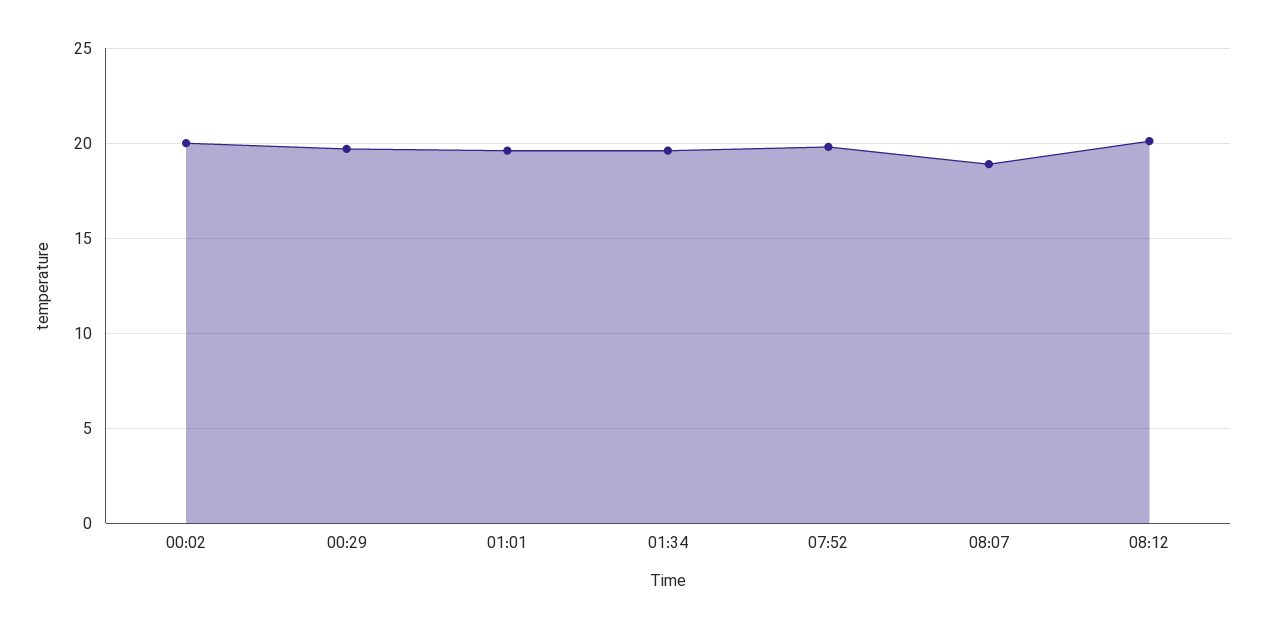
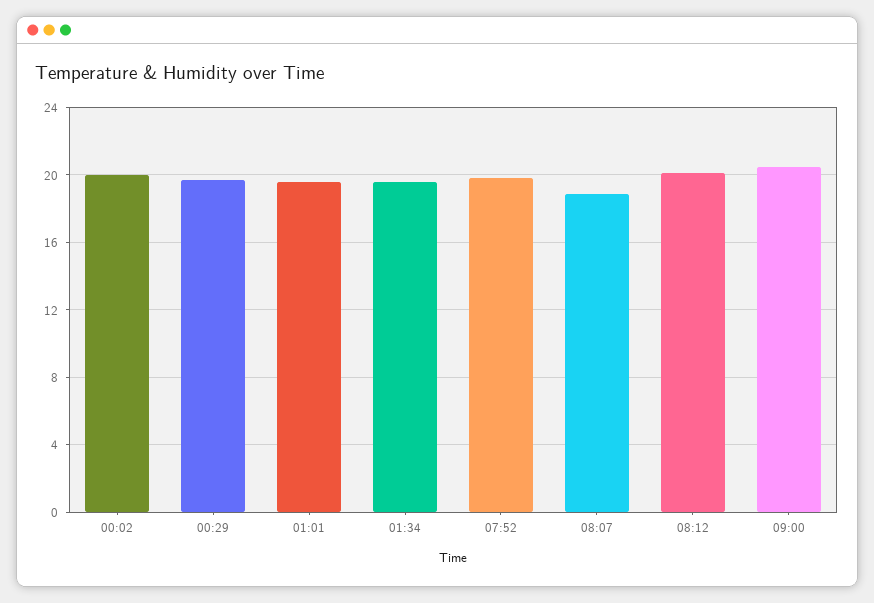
09:00: none -> 20.5

